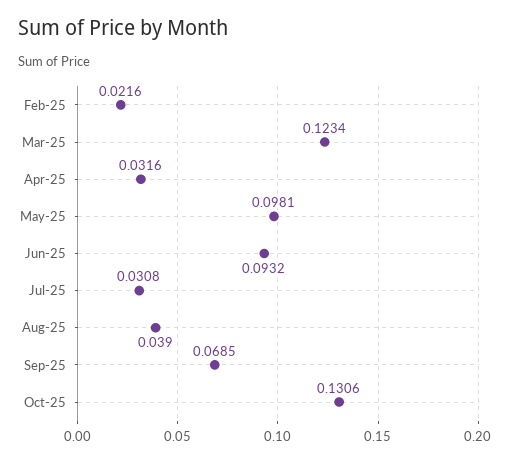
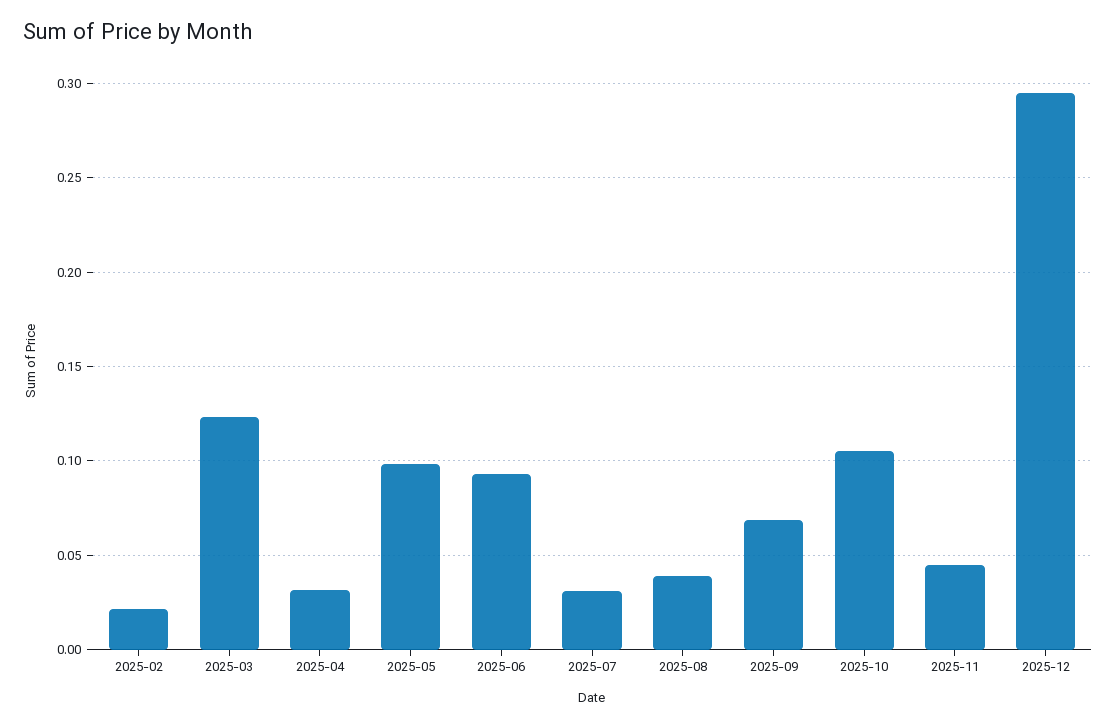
Oct-25: 0.1306 -> 0.105
2025-11: none -> 0.045
2025-12: none -> 0.295

